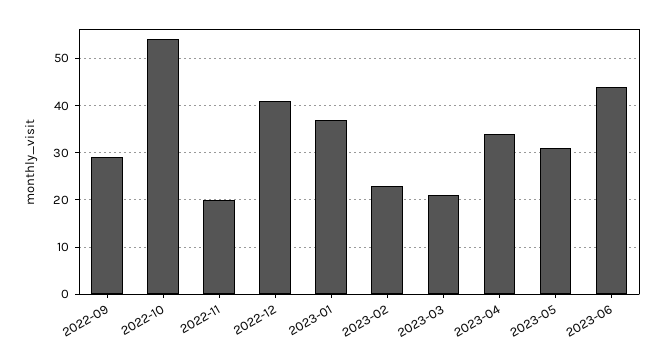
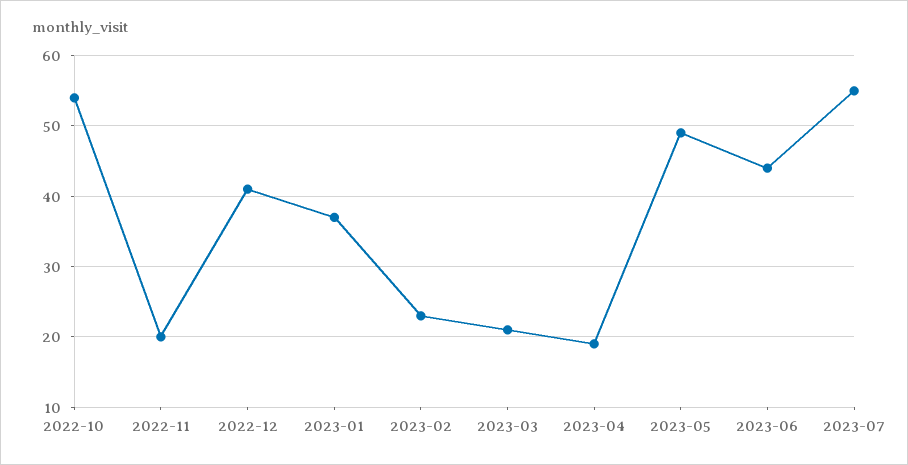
2022-09: 30 -> none
2023-04: 35 -> 19
2023-05: 30 -> 49
2023-07: none -> 55

